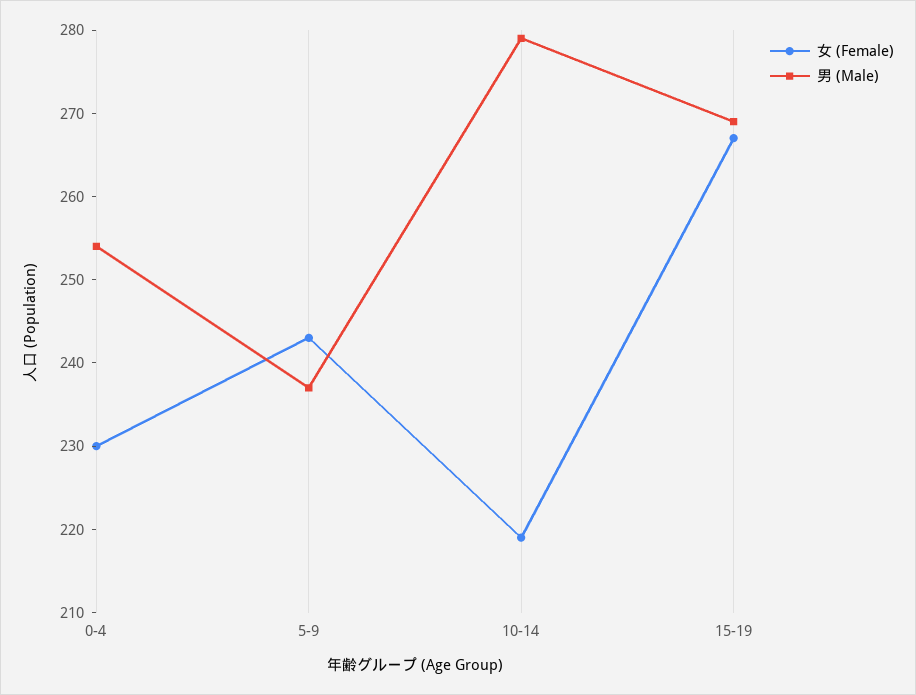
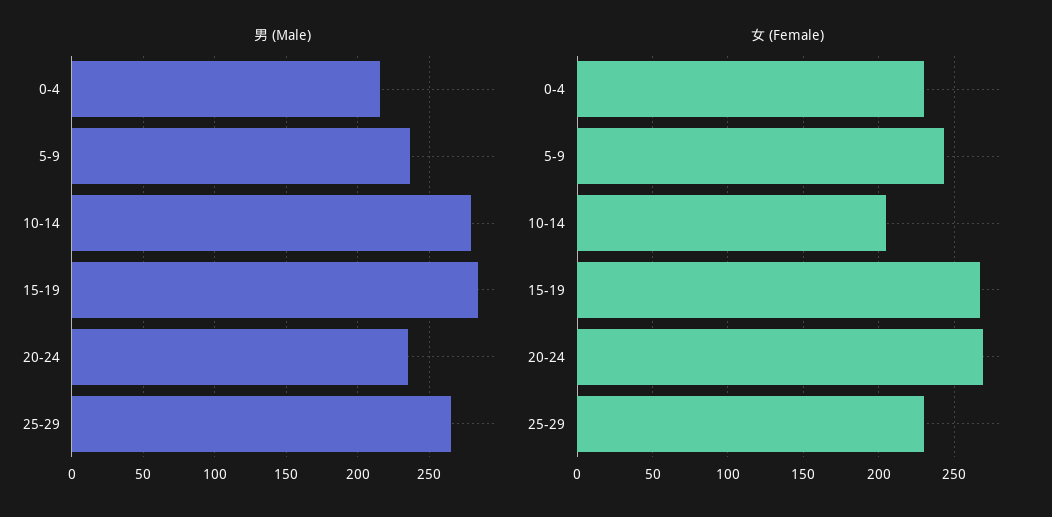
男 (Male), 0-4: 254 -> 215
女 (Female), 10-14: 219 -> 205
男 (Male), 15-19: 269 -> 285
男 (Male), 20-24: none -> 235
男 (Male), 25-29: none -> 265
女 (Female), 20-24: none -> 270
女 (Female), 25-29: none -> 230

